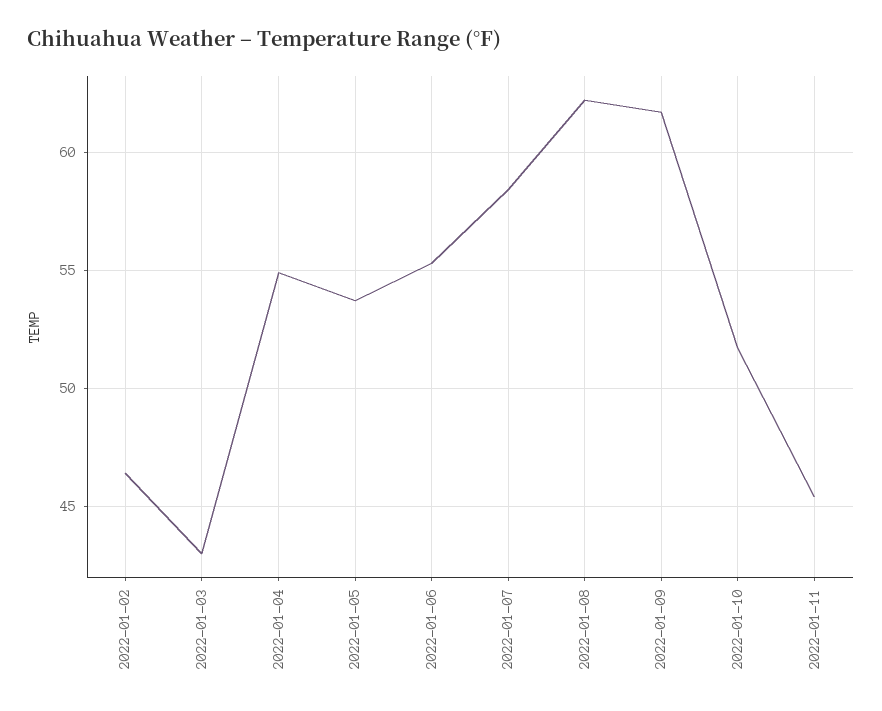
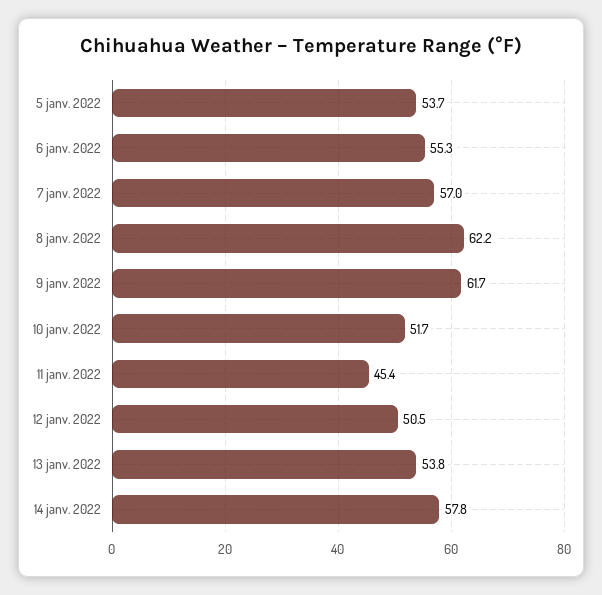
2022-01-02: 46.5 -> none
2022-01-03: 43 -> none
2022-01-04: 55 -> none
2022-01-07: 58.5 -> 57
12 janv. 2022: none -> 50.5
13 janv. 2022: none -> 53.8
14 janv. 2022: none -> 57.8

